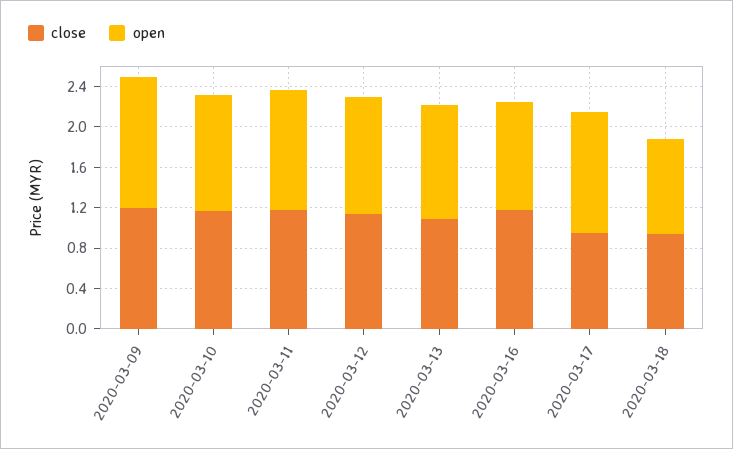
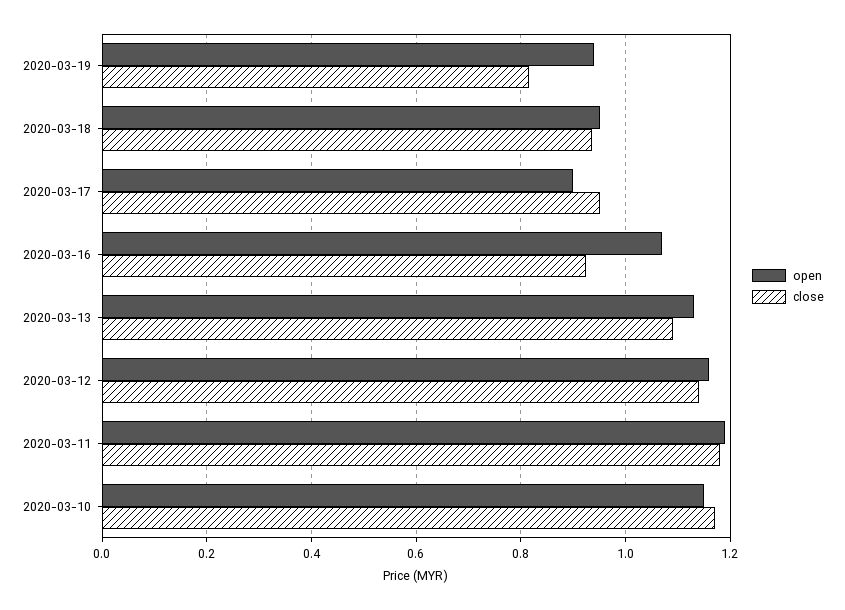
close, 2020-03-09: 1.2 -> none
open, 2020-03-09: 1.3 -> none
close, 2020-03-16: 1.2 -> 0.92
open, 2020-03-17: 1.2 -> 0.9
open, 2020-03-19: none -> 0.94
close, 2020-03-19: none -> 0.82

